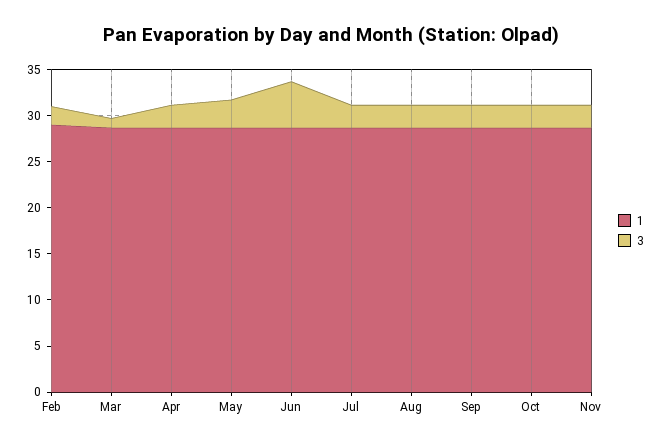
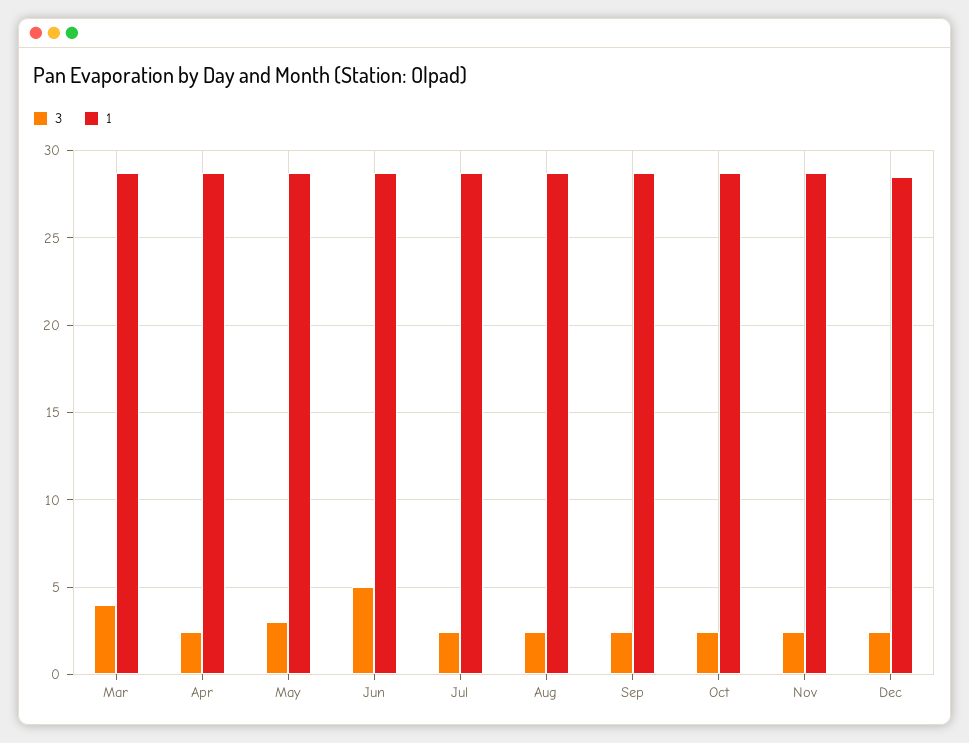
1, Feb: 29 -> none
3, Feb: 2 -> none
3, Mar: 1 -> 4
3, Dec: none -> 2.5
1, Dec: none -> 28.5

